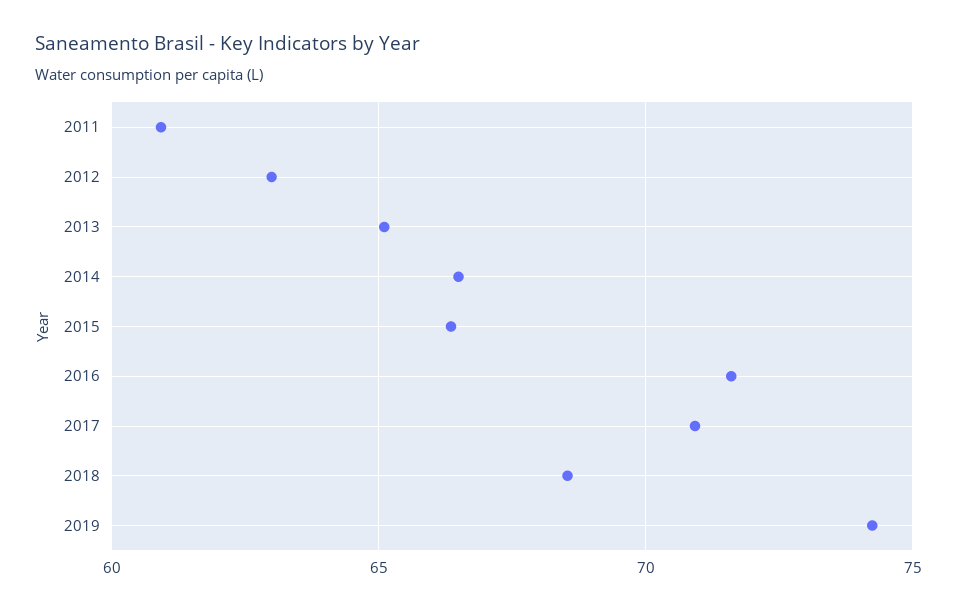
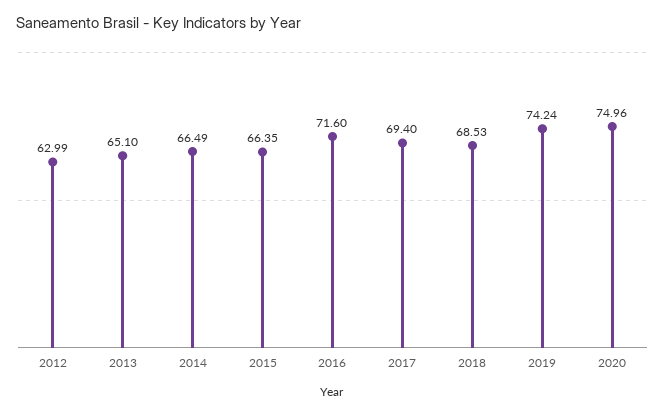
2011: 61 -> none
2017: 71 -> 69.4
2020: none -> 74.96

